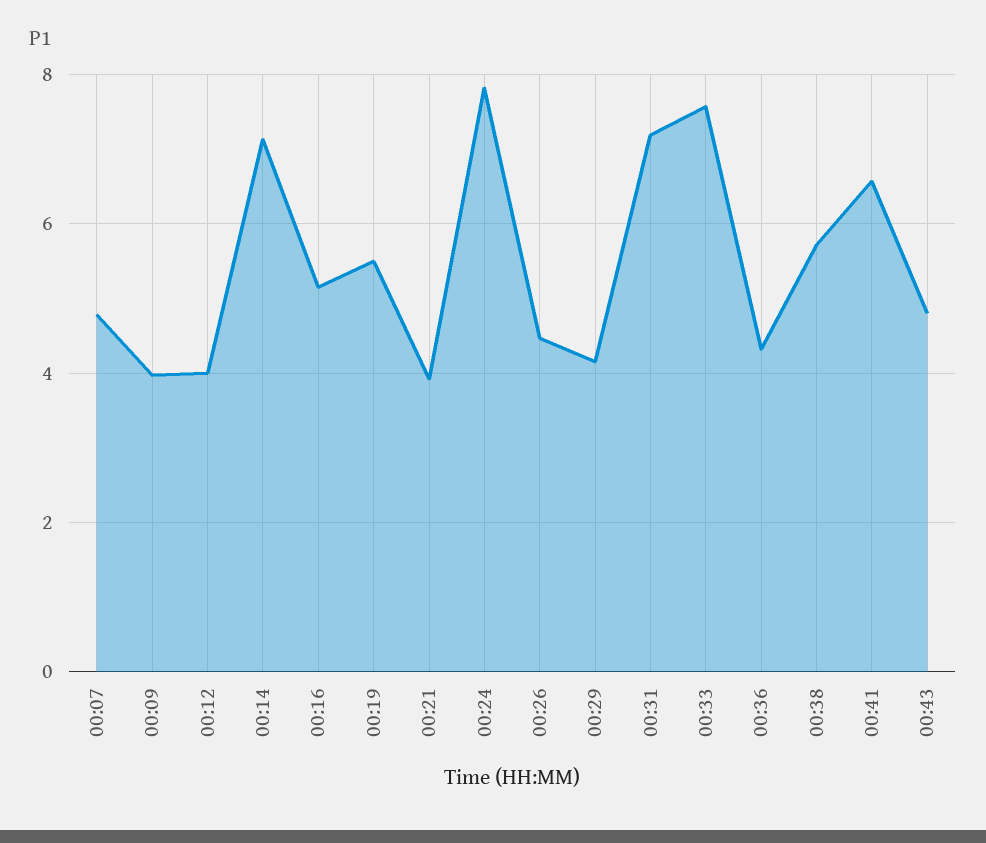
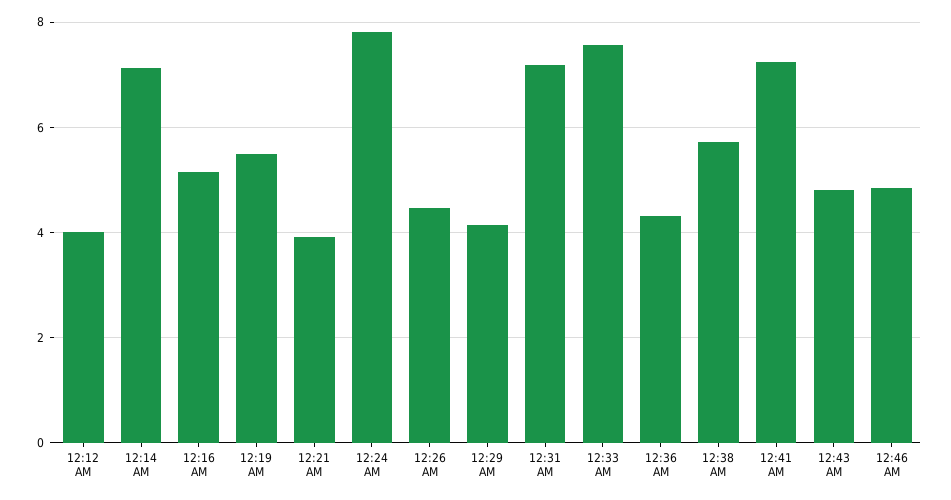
00:07: 4.8 -> none
00:09: 4 -> none
00:41: 6.6 -> 7.2
12:46 AM: none -> 4.8

